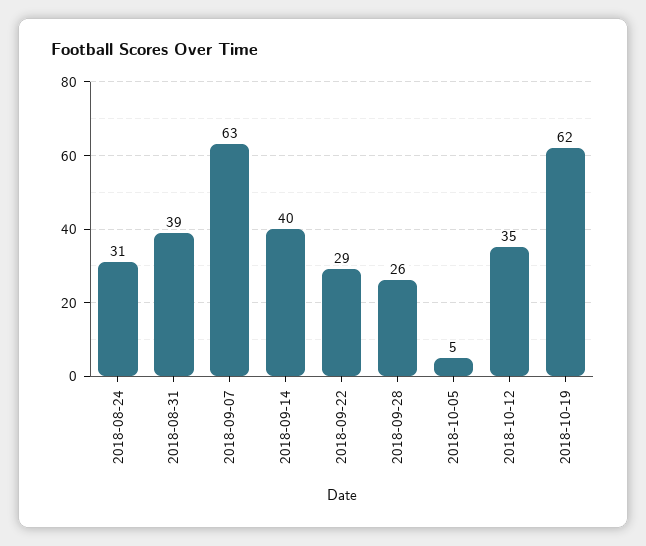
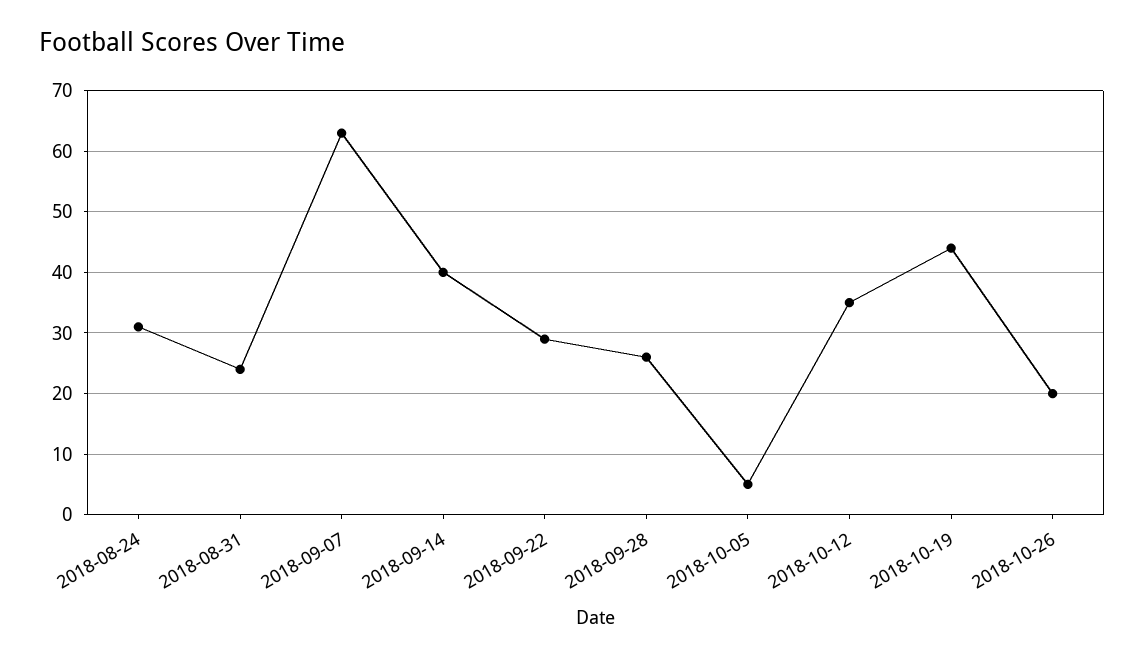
2018-08-31: 39 -> 24
2018-10-19: 62 -> 44
2018-10-26: none -> 20

